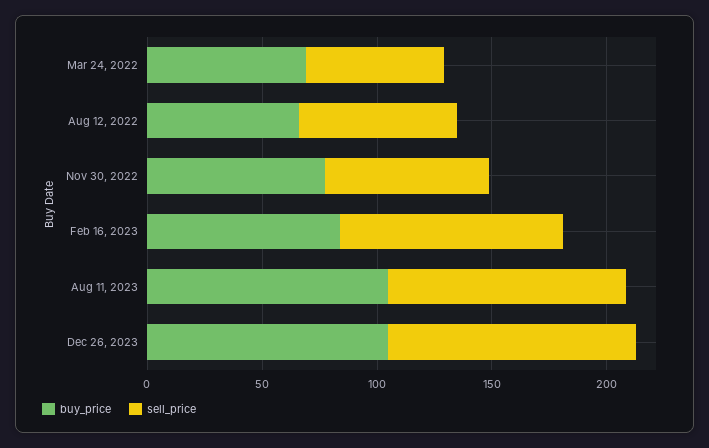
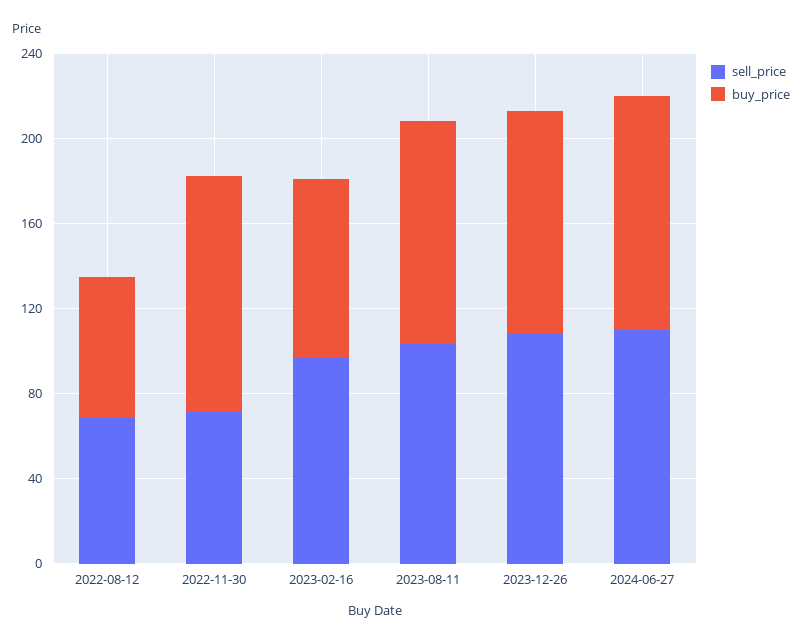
buy_price, Mar 24, 2022: 70 -> none
sell_price, Mar 24, 2022: 60 -> none
buy_price, Nov 30, 2022: 80 -> 110
sell_price, 2024-06-27: none -> 110
buy_price, 2024-06-27: none -> 110

